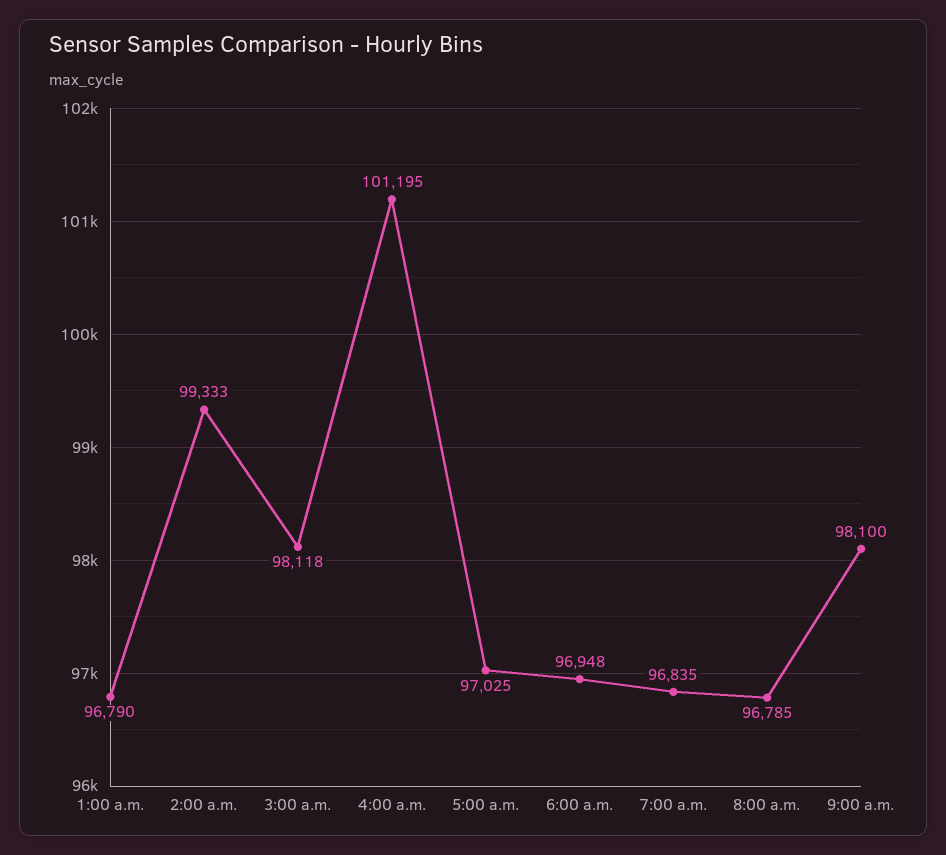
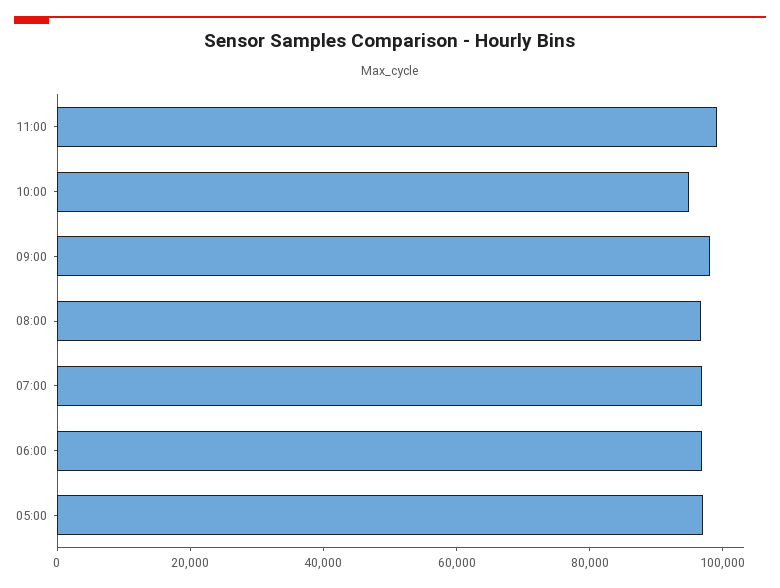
1:00 a.m.: 96790 -> none
2:00 a.m.: 99333 -> none
3:00 a.m.: 98118 -> none
4:00 a.m.: 101195 -> none
11:00: none -> 100000
10:00: none -> 95000

